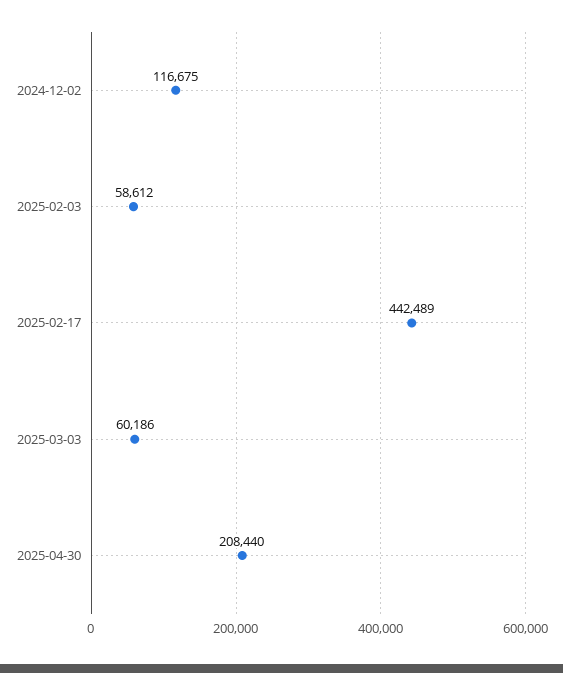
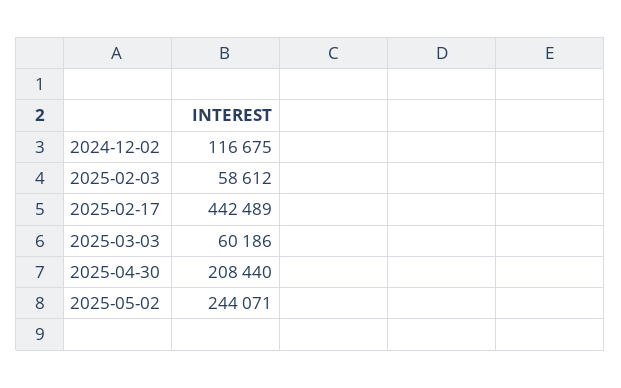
2025-05-02: none -> 244071

